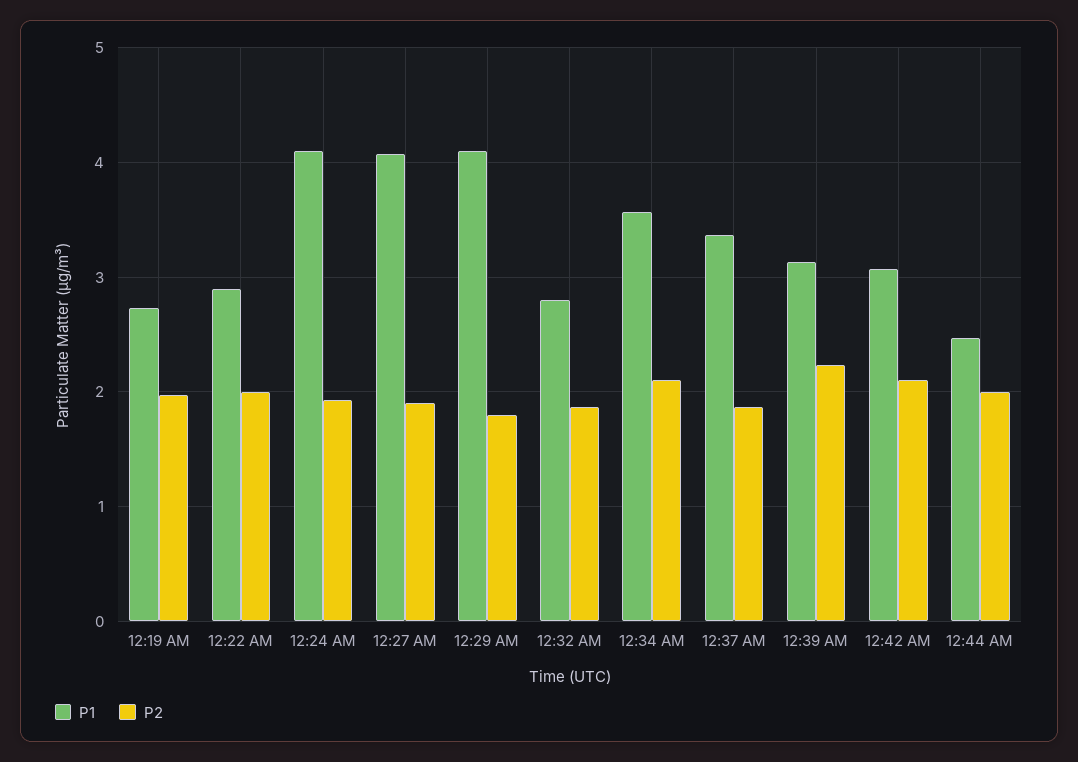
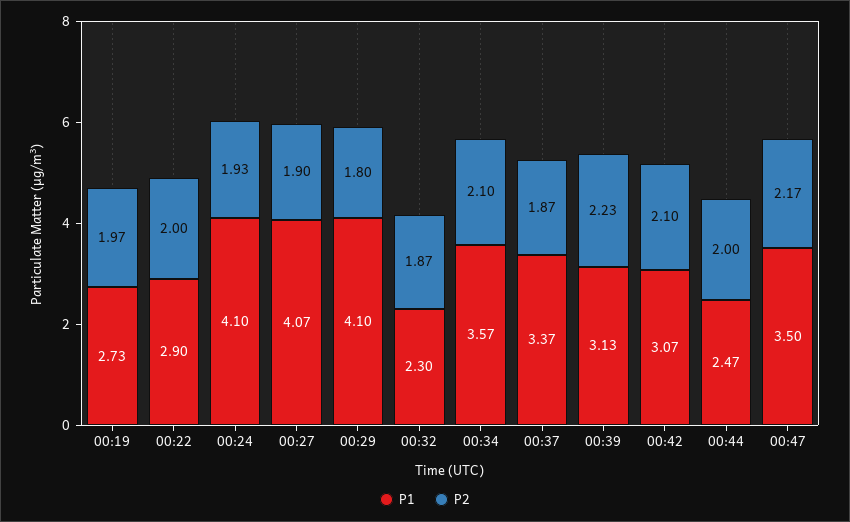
P1, 12:32 AM: 2.8 -> 2.3
P1, 00:47: none -> 3.5
P2, 00:47: none -> 2.17

